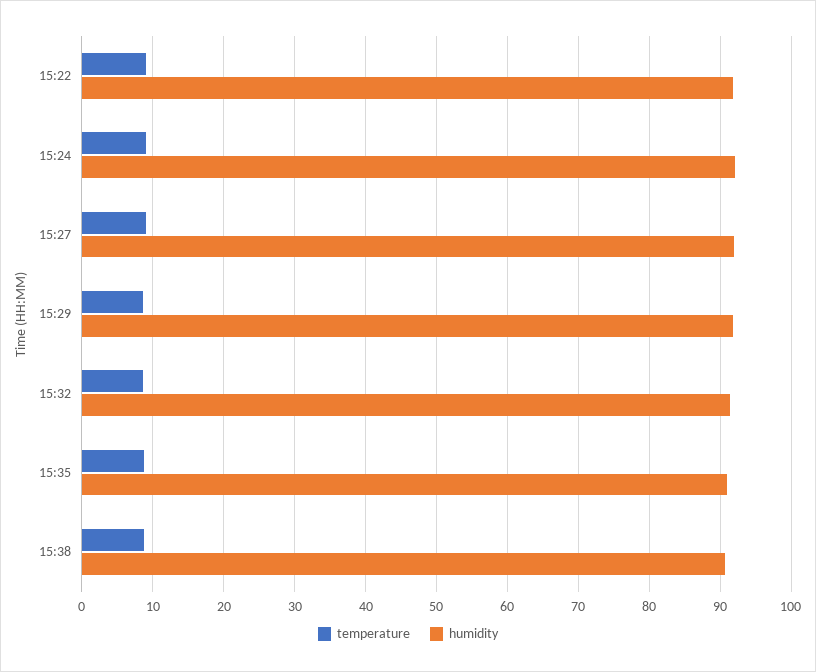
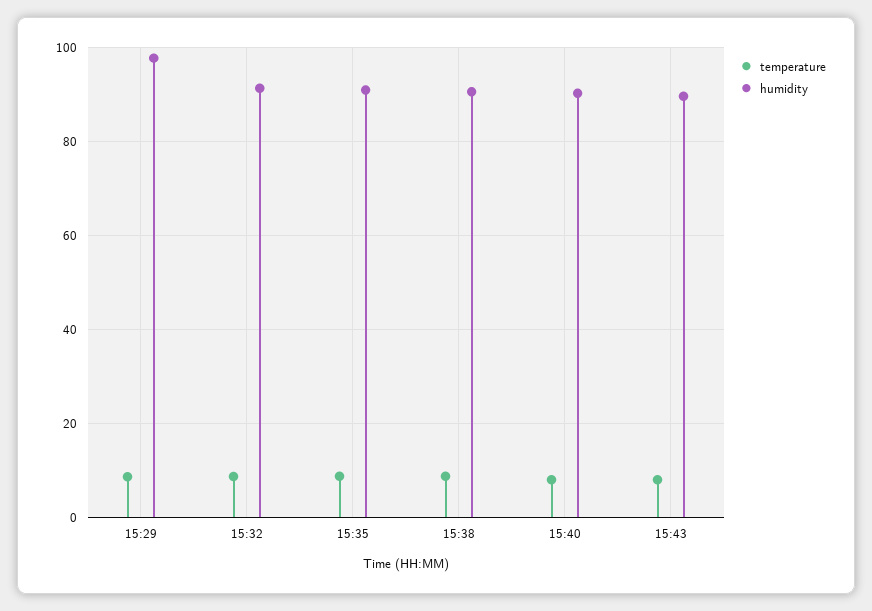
temperature, 15:22: 9 -> none
humidity, 15:22: 92 -> none
temperature, 15:24: 9 -> none
humidity, 15:24: 92 -> none
temperature, 15:27: 9 -> none
humidity, 15:27: 92 -> none
humidity, 15:29: 92 -> 98
temperature, 15:40: none -> 8
humidity, 15:40: none -> 90
temperature, 15:43: none -> 8
humidity, 15:43: none -> 90

